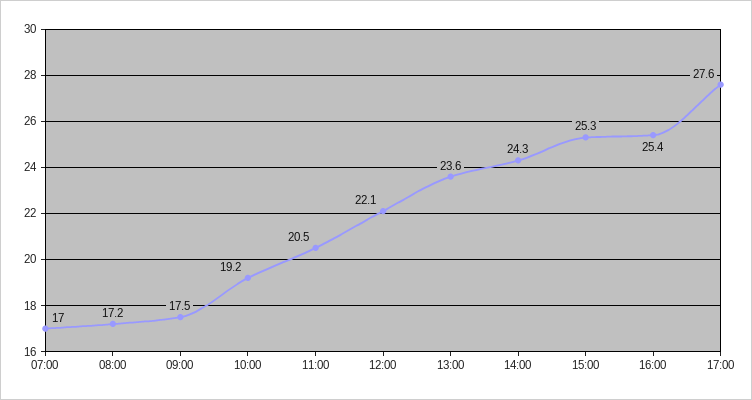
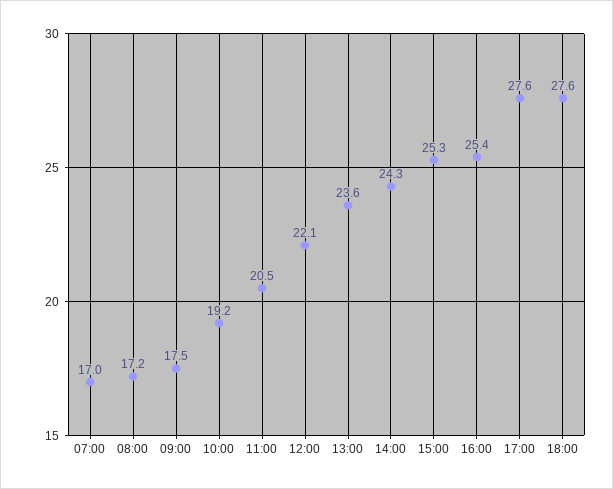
18:00: none -> 27.6

